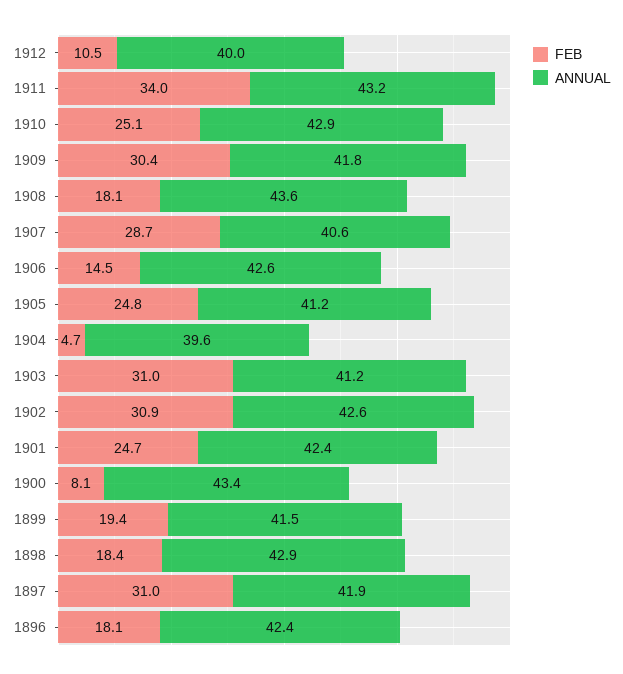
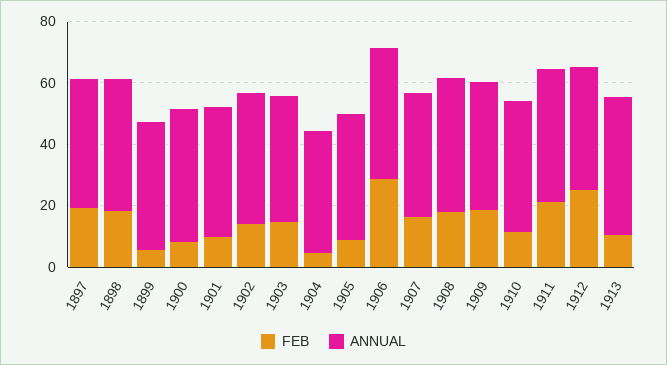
FEB, 1912: 10.5 -> 25
FEB, 1911: 34 -> 20
FEB, 1910: 25.1 -> 10
FEB, 1909: 30.4 -> 20
FEB, 1907: 28.7 -> 15
FEB, 1906: 14.5 -> 30
FEB, 1905: 24.8 -> 10
FEB, 1903: 31 -> 15
FEB, 1902: 30.9 -> 15
FEB, 1901: 24.7 -> 10
FEB, 1899: 19.4 -> 5
FEB, 1897: 31 -> 20
FEB, 1896: 18.1 -> none
ANNUAL, 1896: 42.4 -> none
FEB, 1913: none -> 10
ANNUAL, 1913: none -> 45

